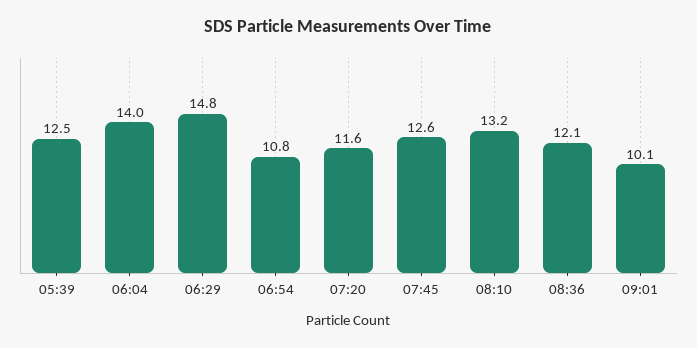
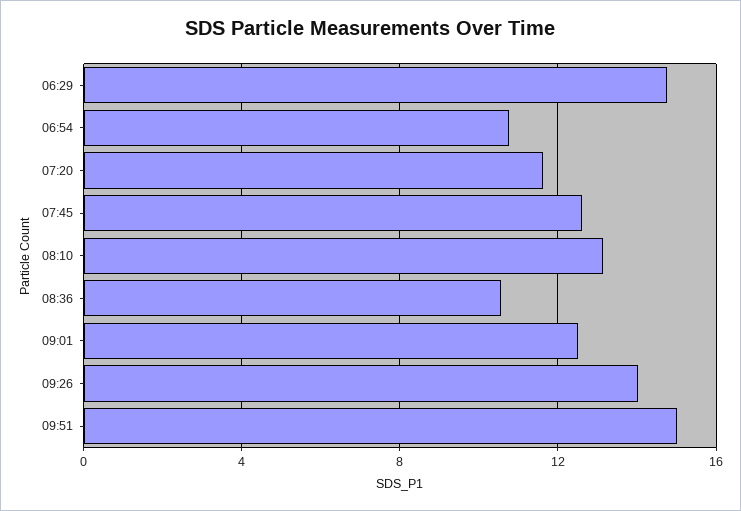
05:39: 12.5 -> none
06:04: 14 -> none
08:36: 12.1 -> 10.5
09:01: 10.1 -> 12.5
09:26: none -> 14
09:51: none -> 15

